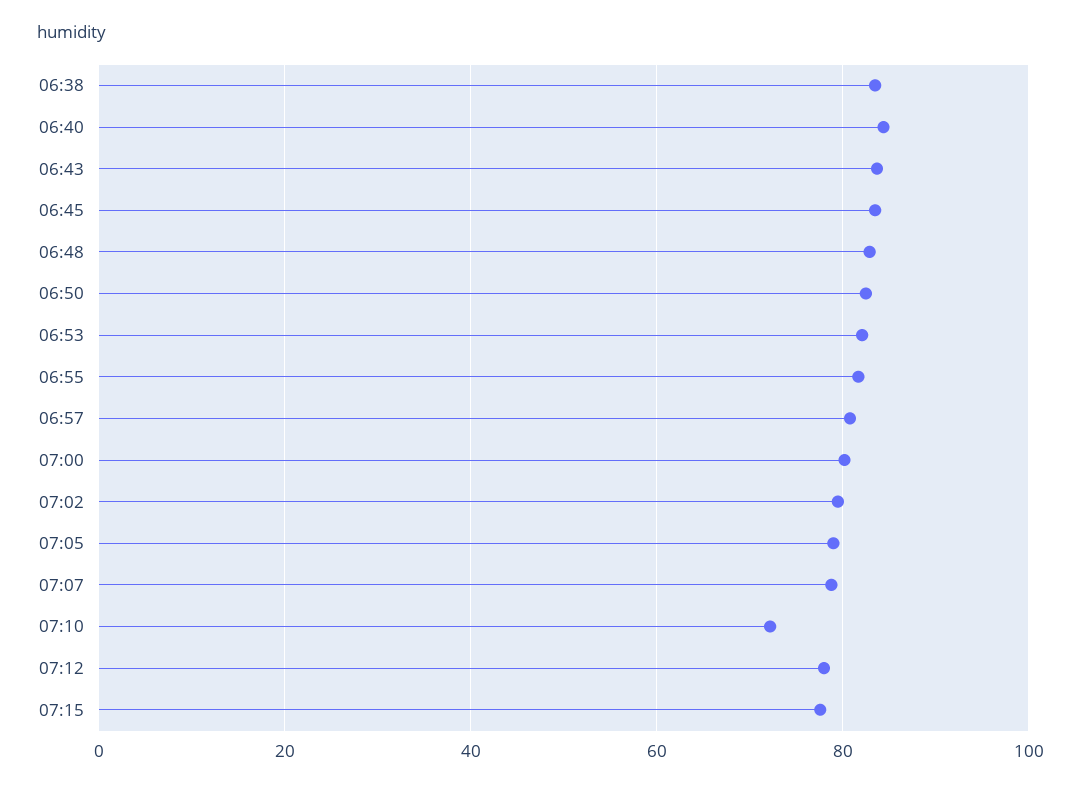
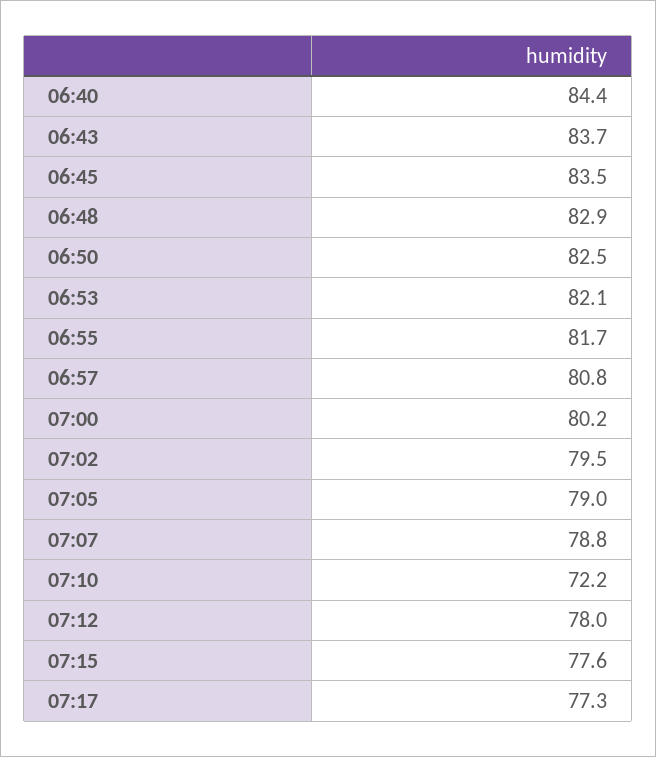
06:38: 84 -> none
07:17: none -> 77.3

